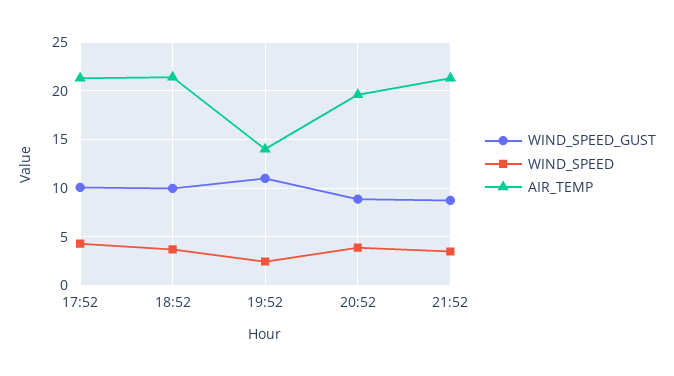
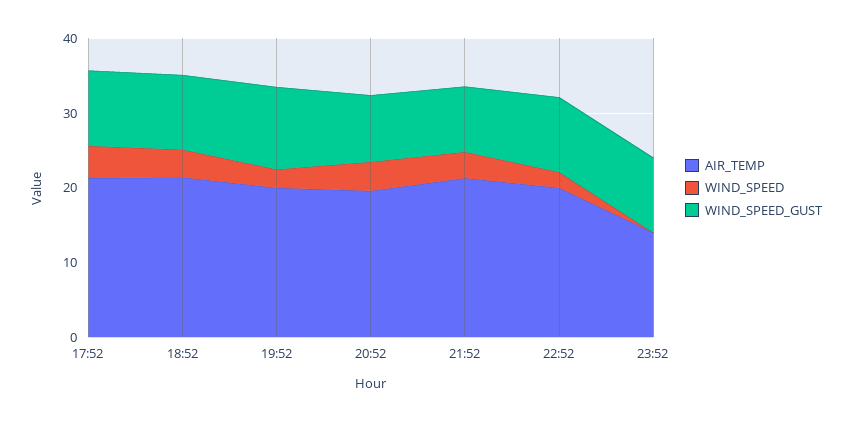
AIR_TEMP, 19:52: 14 -> 20
AIR_TEMP, 22:52: none -> 20
WIND_SPEED, 22:52: none -> 2
WIND_SPEED_GUST, 22:52: none -> 10
AIR_TEMP, 23:52: none -> 14
WIND_SPEED, 23:52: none -> 0
WIND_SPEED_GUST, 23:52: none -> 10

